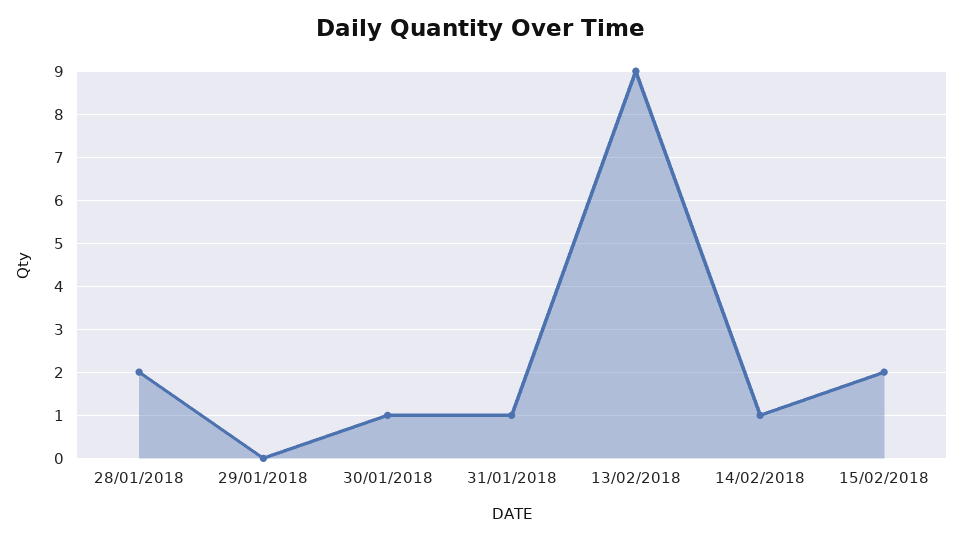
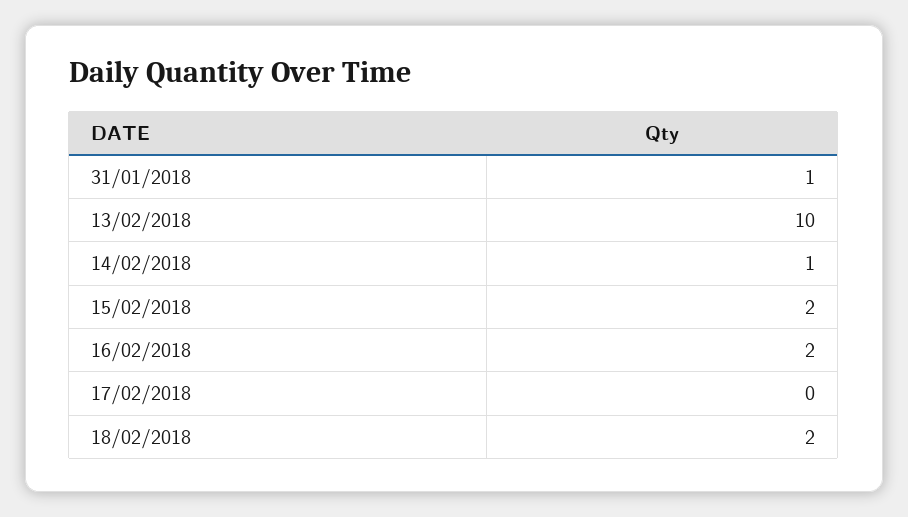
28/01/2018: 2 -> none
29/01/2018: 0 -> none
30/01/2018: 1 -> none
13/02/2018: 9 -> 10
16/02/2018: none -> 2
17/02/2018: none -> 0
18/02/2018: none -> 2

